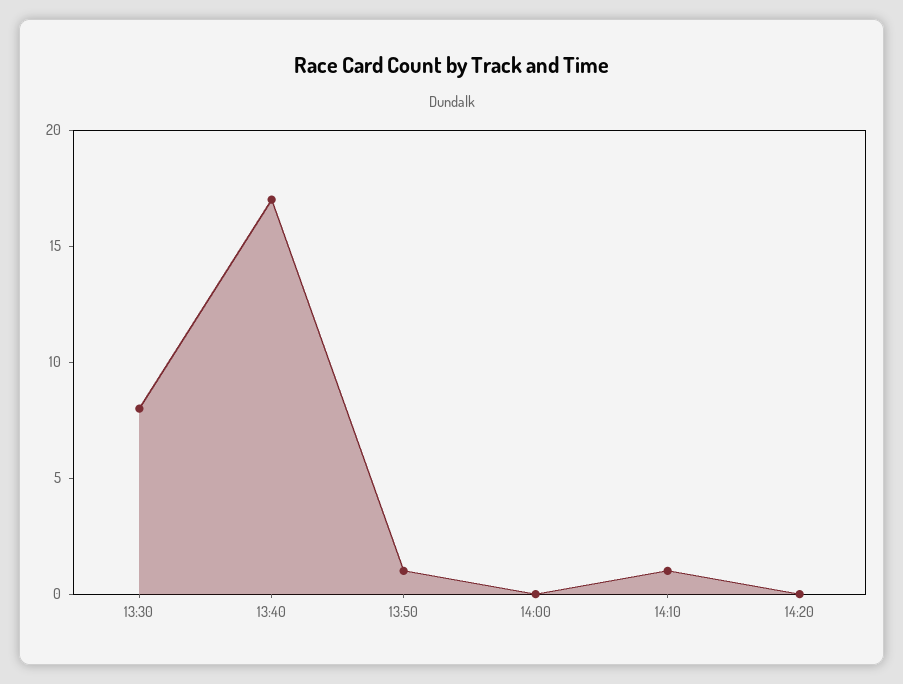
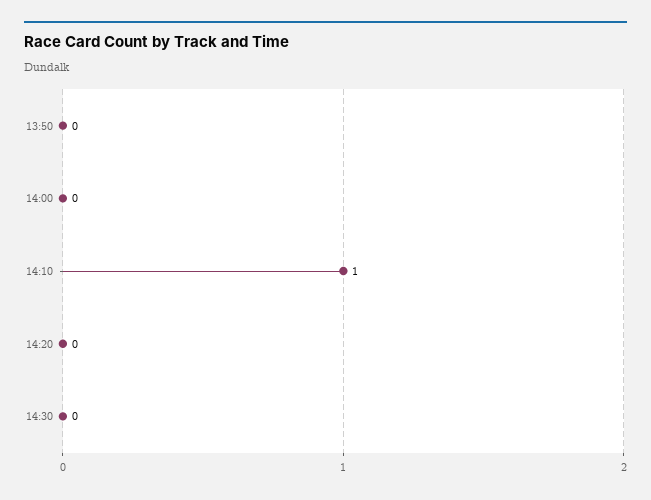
13:30: 8 -> none
13:40: 17 -> none
13:50: 1 -> 0
14:30: none -> 0

